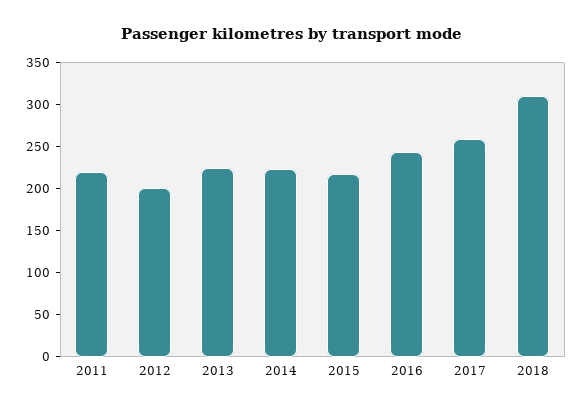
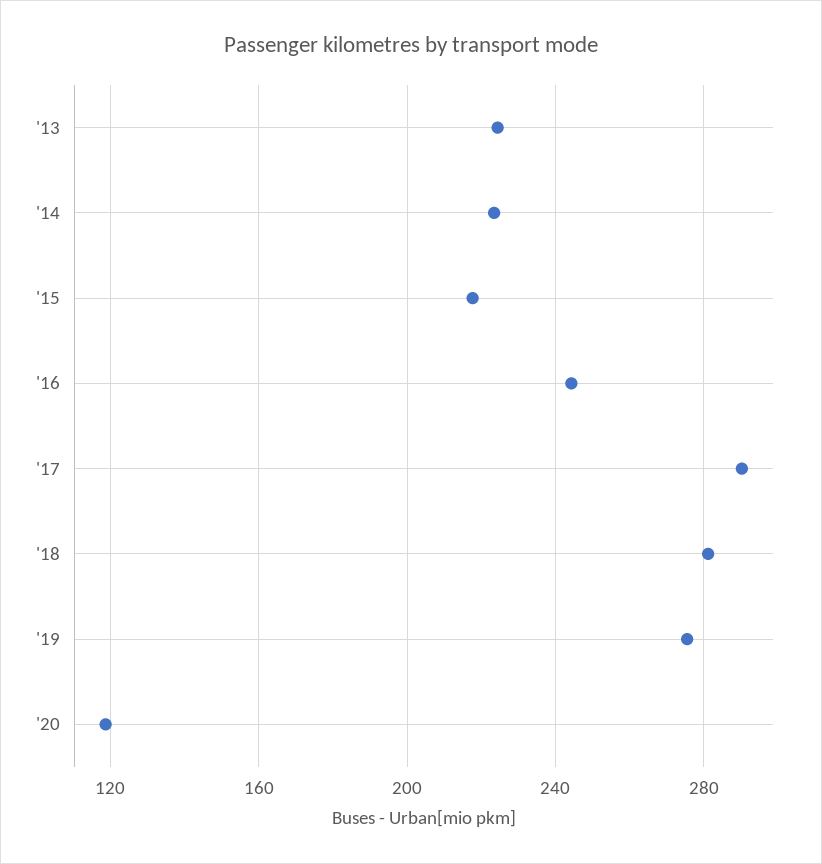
2011: 220 -> none
2012: 200 -> none
2017: 260 -> 290
2018: 310 -> 280
'19: none -> 275
'20: none -> 120

